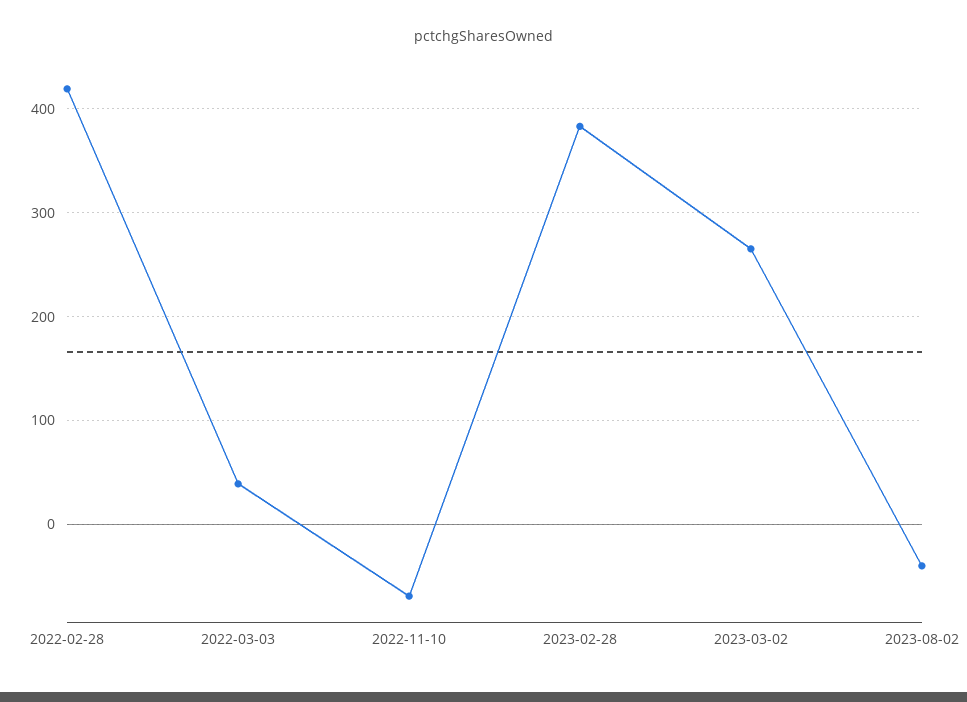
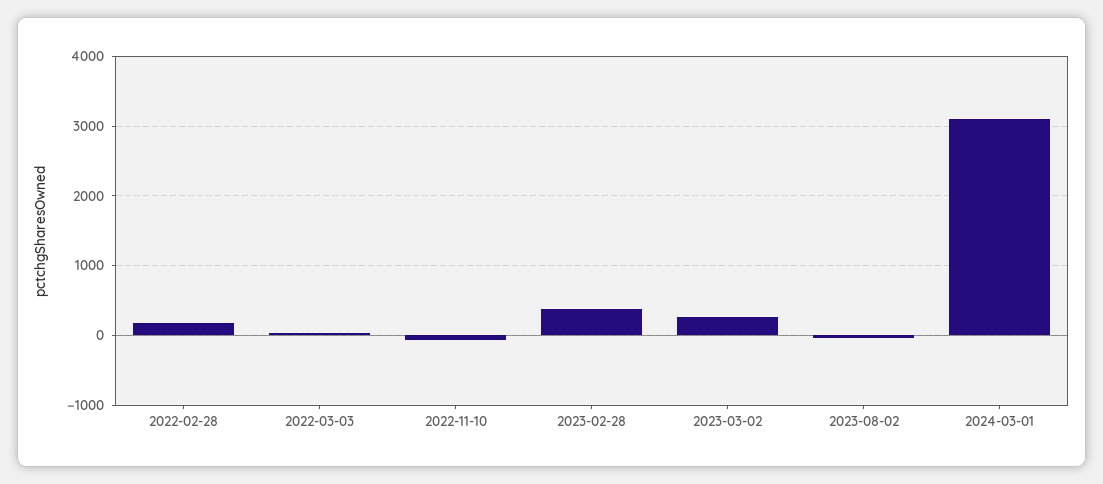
2022-02-28: 420 -> 200
2024-03-01: none -> 3100

